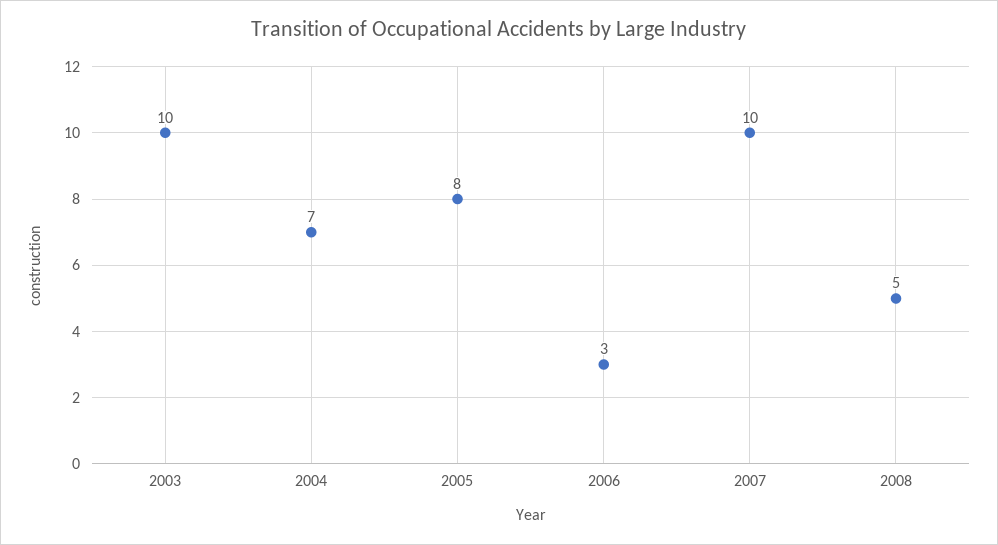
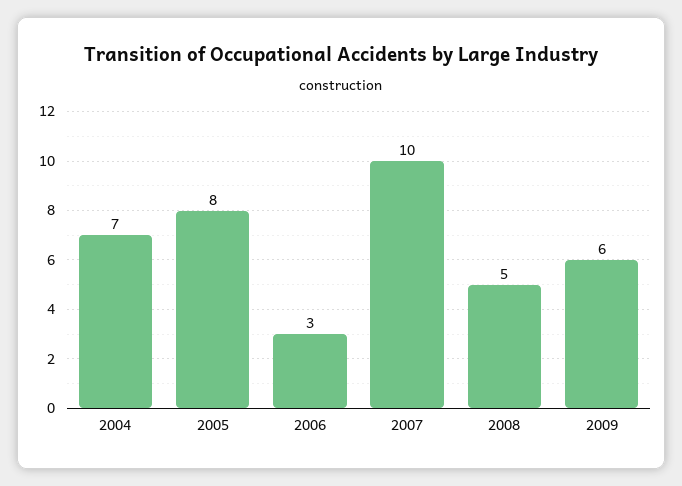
2003: 10 -> none
2009: none -> 6

